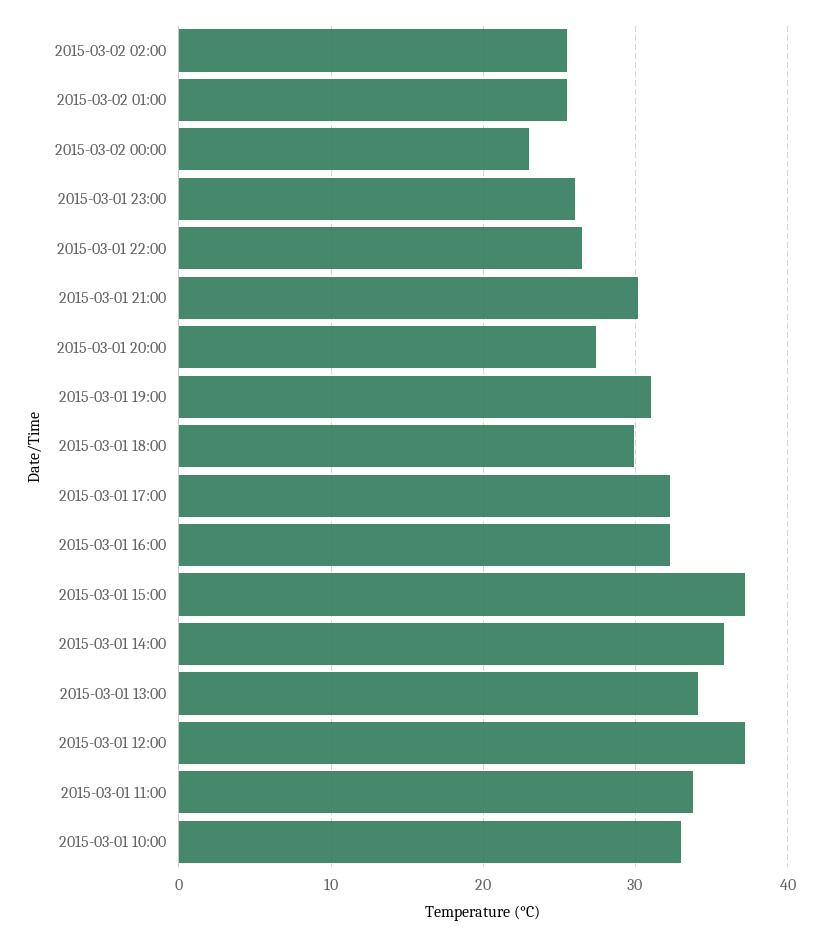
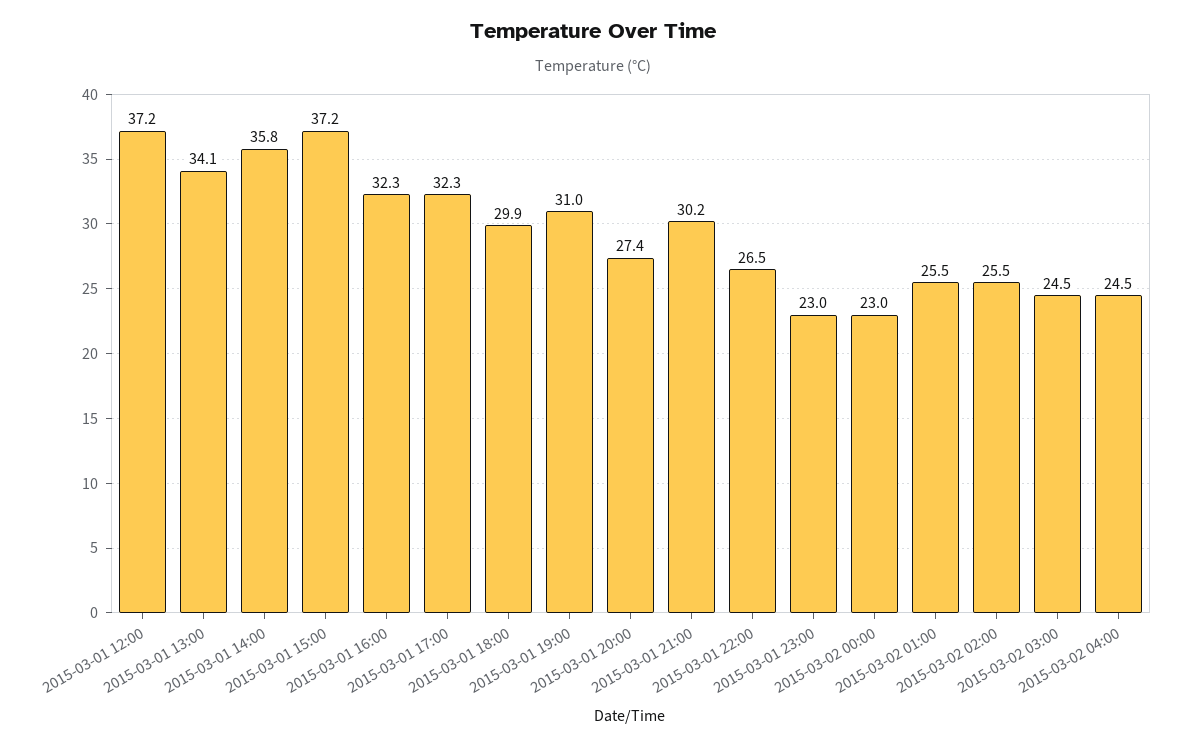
2015-03-01 23:00: 26 -> 23
2015-03-01 11:00: 34 -> none
2015-03-01 10:00: 33 -> none
2015-03-02 03:00: none -> 24.5
2015-03-02 04:00: none -> 24.5

